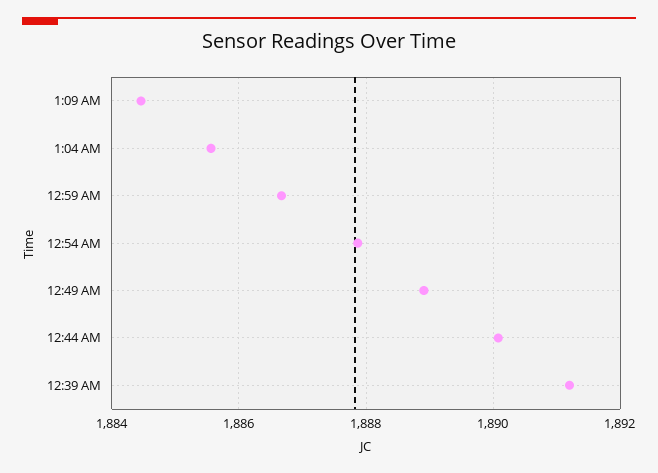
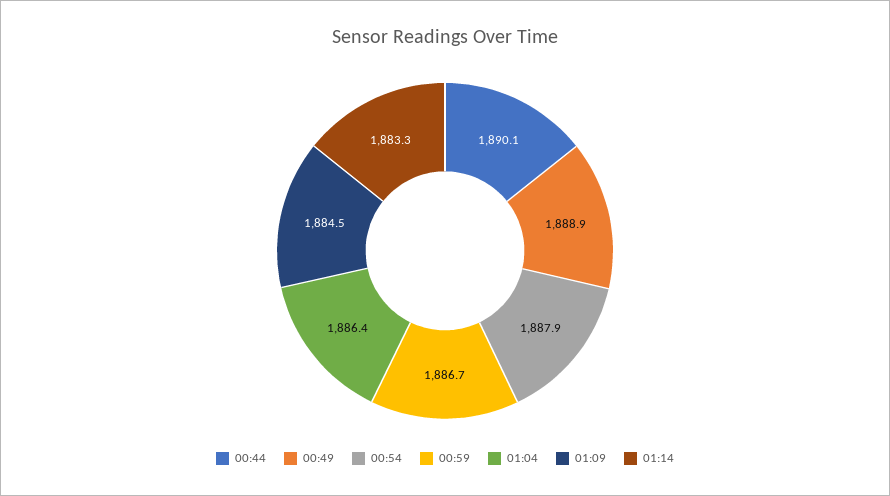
1:04 AM: 1885.6 -> 1886.4
12:39 AM: 1891.2 -> none
01:14: none -> 1883.3

